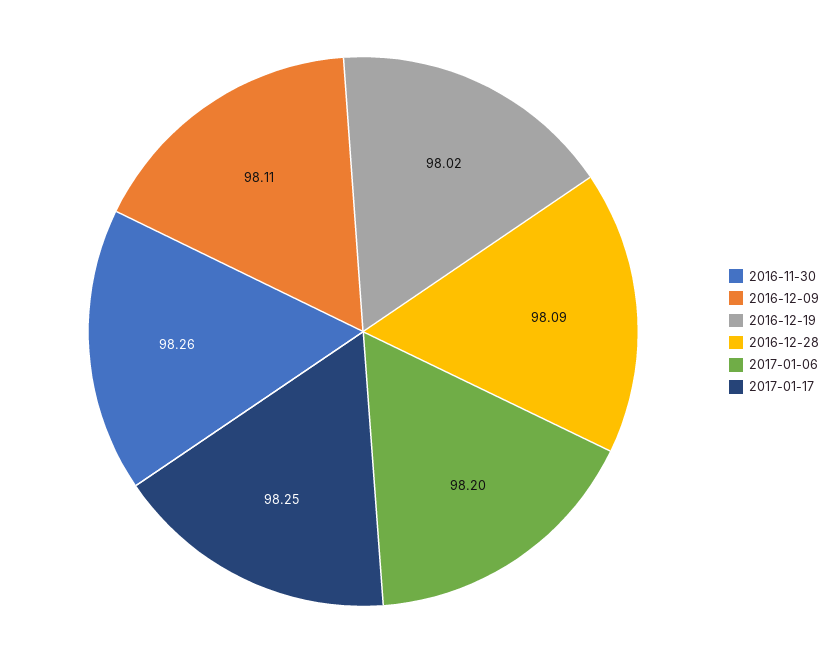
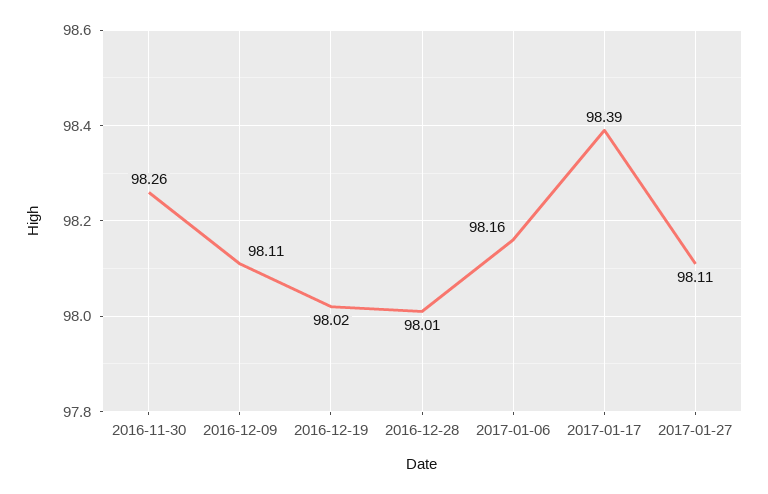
2016-12-28: 98.09 -> 98.01
2017-01-06: 98.2 -> 98.16
2017-01-17: 98.25 -> 98.39
2017-01-27: none -> 98.11

